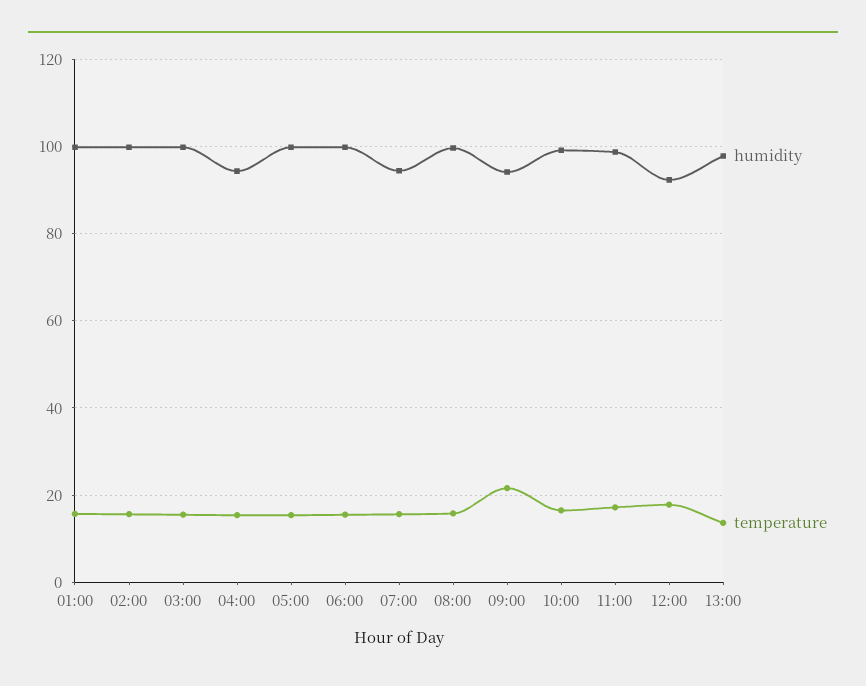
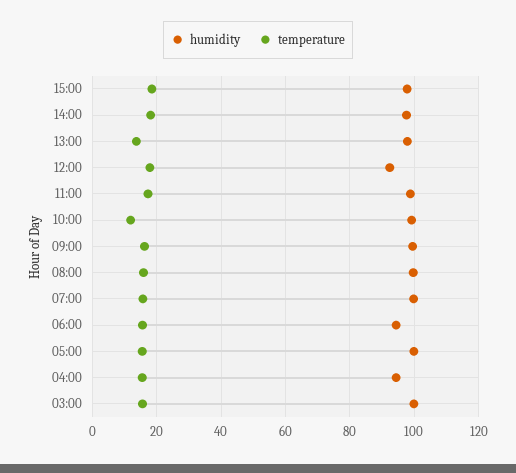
humidity, 01:00: 100 -> none
temperature, 01:00: 16 -> none
humidity, 02:00: 100 -> none
temperature, 02:00: 16 -> none
humidity, 06:00: 100 -> 94
humidity, 07:00: 94 -> 100
humidity, 09:00: 94 -> 100
temperature, 09:00: 22 -> 16
temperature, 10:00: 16 -> 12
humidity, 15:00: none -> 98
temperature, 15:00: none -> 18
humidity, 14:00: none -> 98
temperature, 14:00: none -> 18

